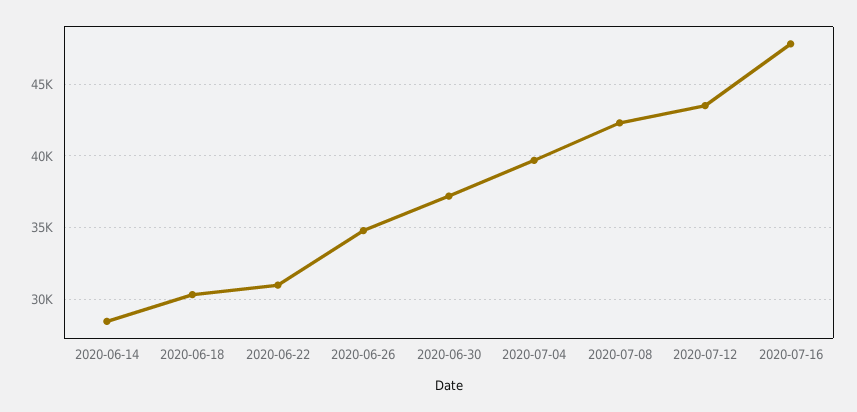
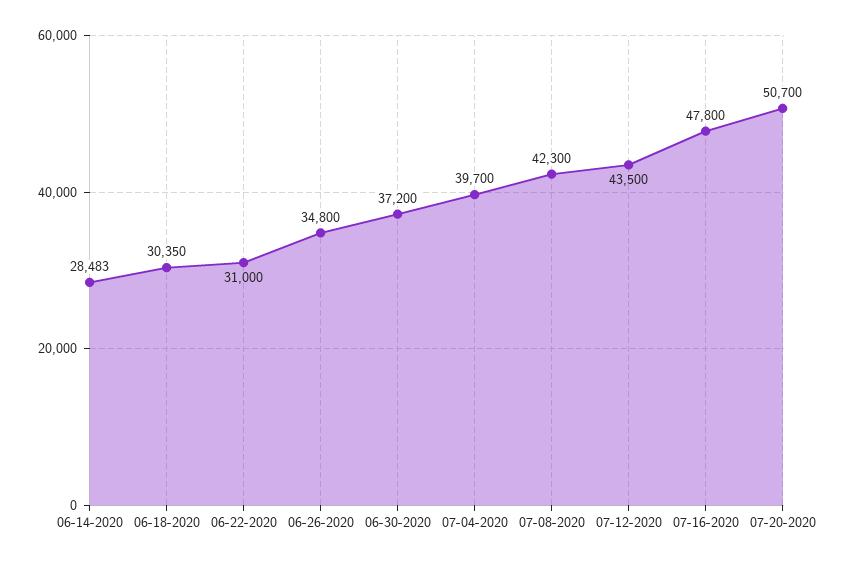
07-20-2020: none -> 50700

